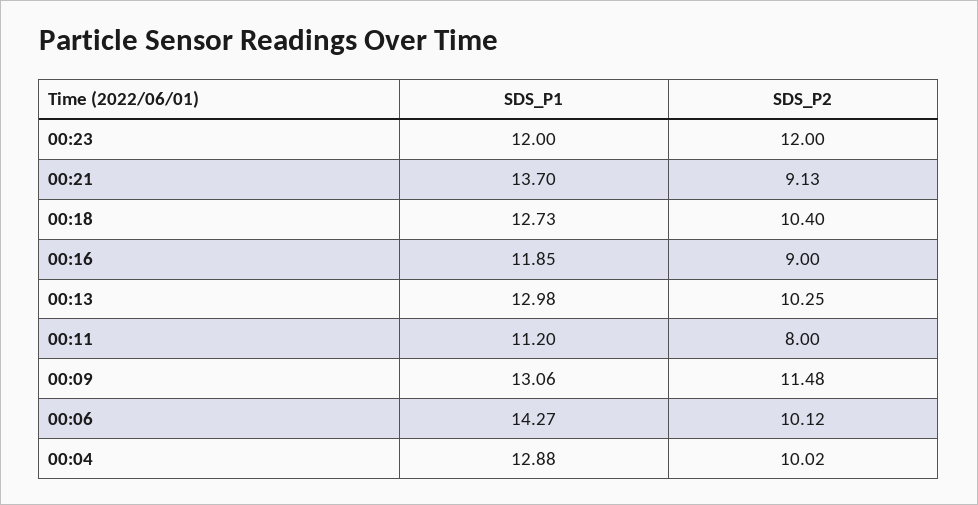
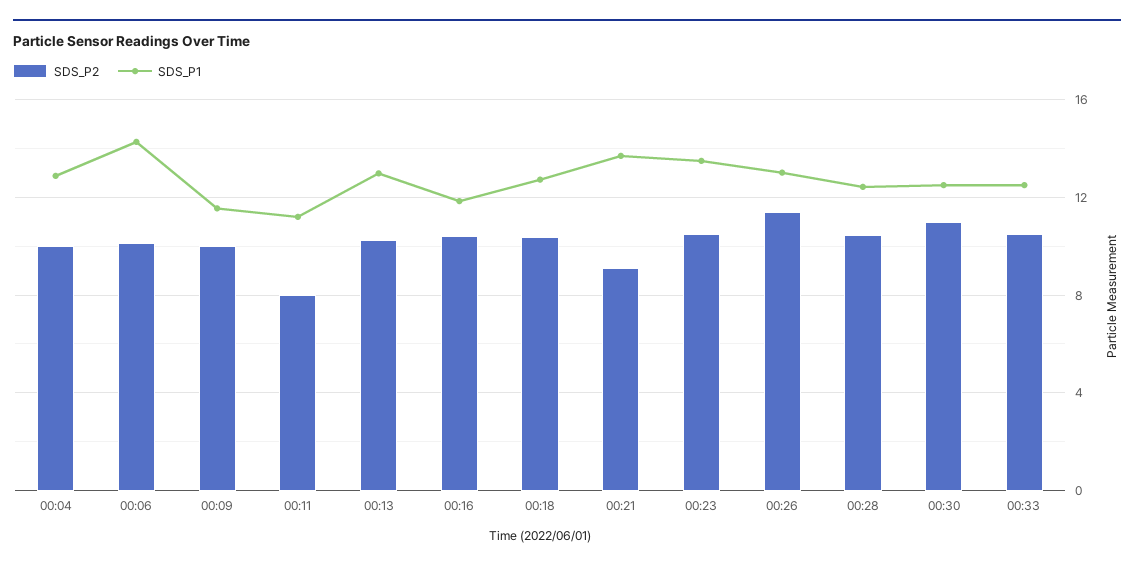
SDS_P1, 00:23: 12 -> 13.5
SDS_P2, 00:23: 12 -> 10.5
SDS_P2, 00:16: 9 -> 10.5
SDS_P1, 00:09: 13.06 -> 11.5
SDS_P2, 00:09: 11.48 -> 10
SDS_P2, 00:26: none -> 11.5
SDS_P1, 00:26: none -> 13
SDS_P2, 00:28: none -> 10.5
SDS_P1, 00:28: none -> 12.5
SDS_P2, 00:30: none -> 11
SDS_P1, 00:30: none -> 12.5
SDS_P2, 00:33: none -> 10.5
SDS_P1, 00:33: none -> 12.5

